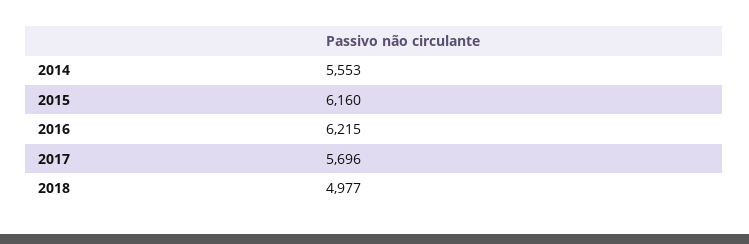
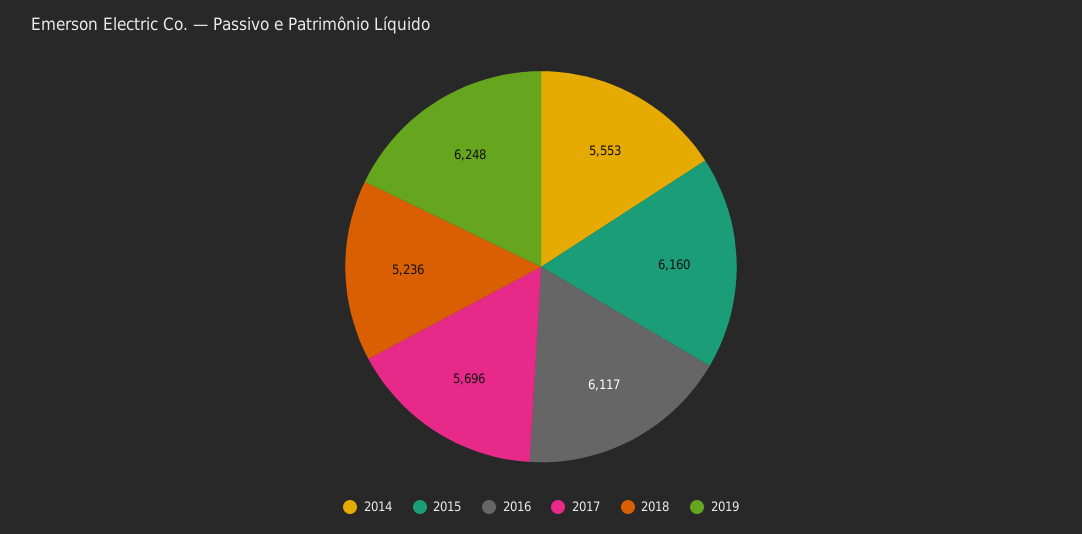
2016: 6215 -> 6117
2018: 4977 -> 5236
2019: none -> 6248

